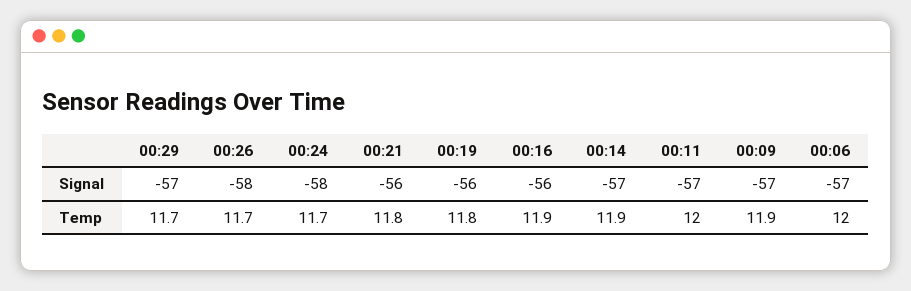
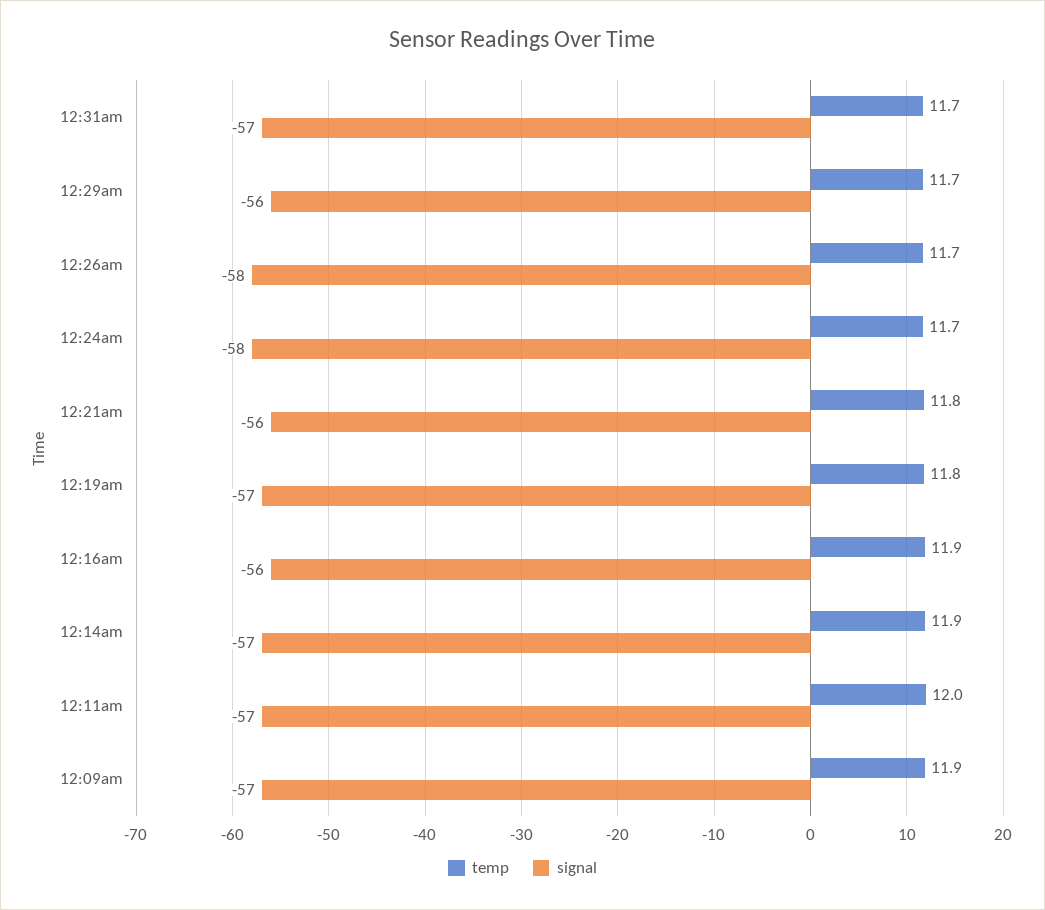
Signal, 00:29: -57 -> -56
Signal, 00:19: -56 -> -57
Signal, 00:06: -57 -> none
Temp, 00:06: 12 -> none
Temp, 12:31am: none -> 11.7
Signal, 12:31am: none -> -57

